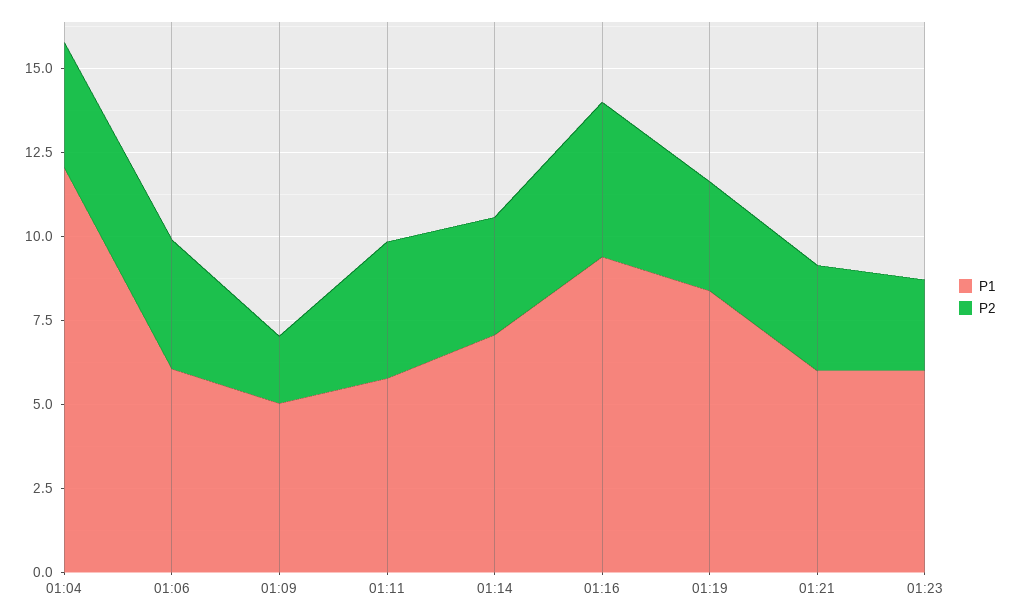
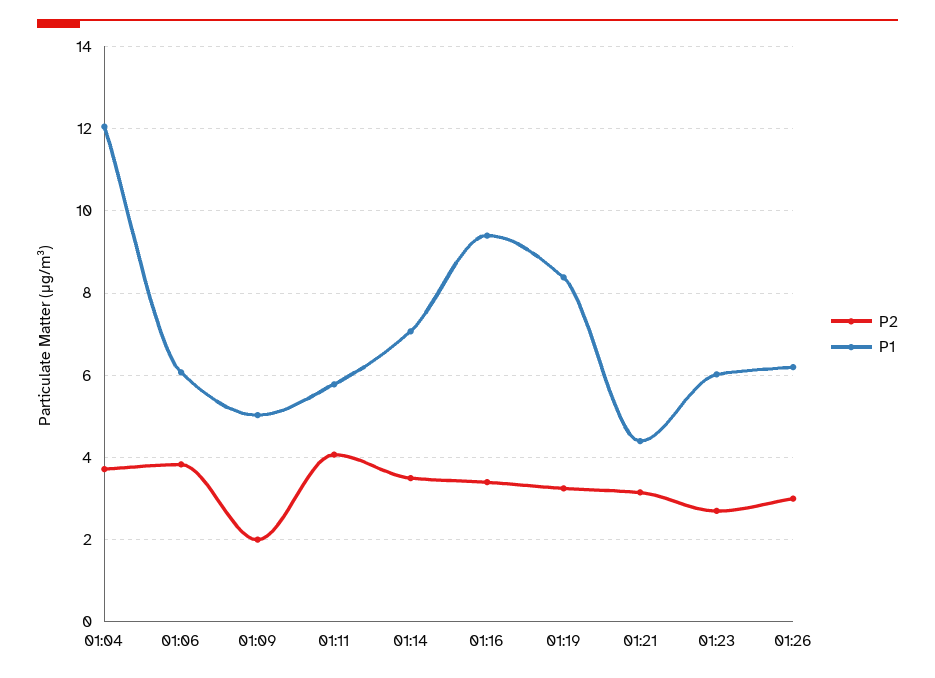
P2, 01:16: 4.5 -> 3.4
P1, 01:21: 6 -> 4.4
P2, 01:26: none -> 3
P1, 01:26: none -> 6.2

